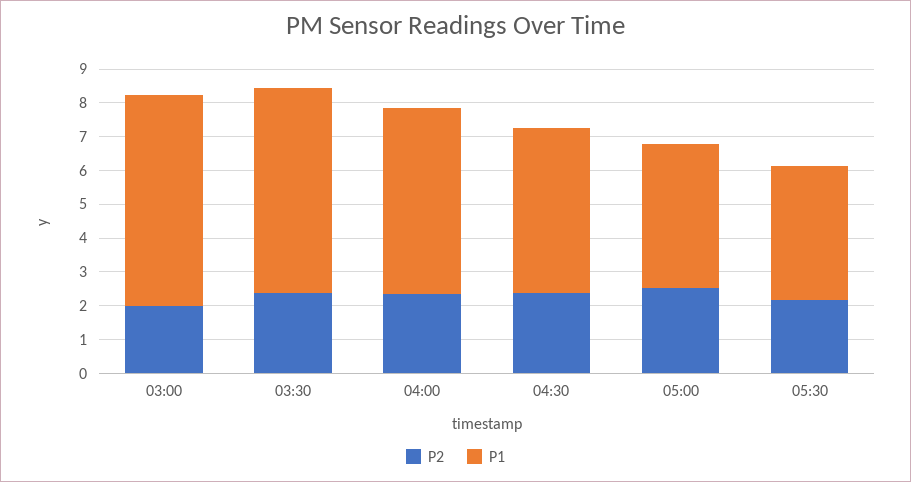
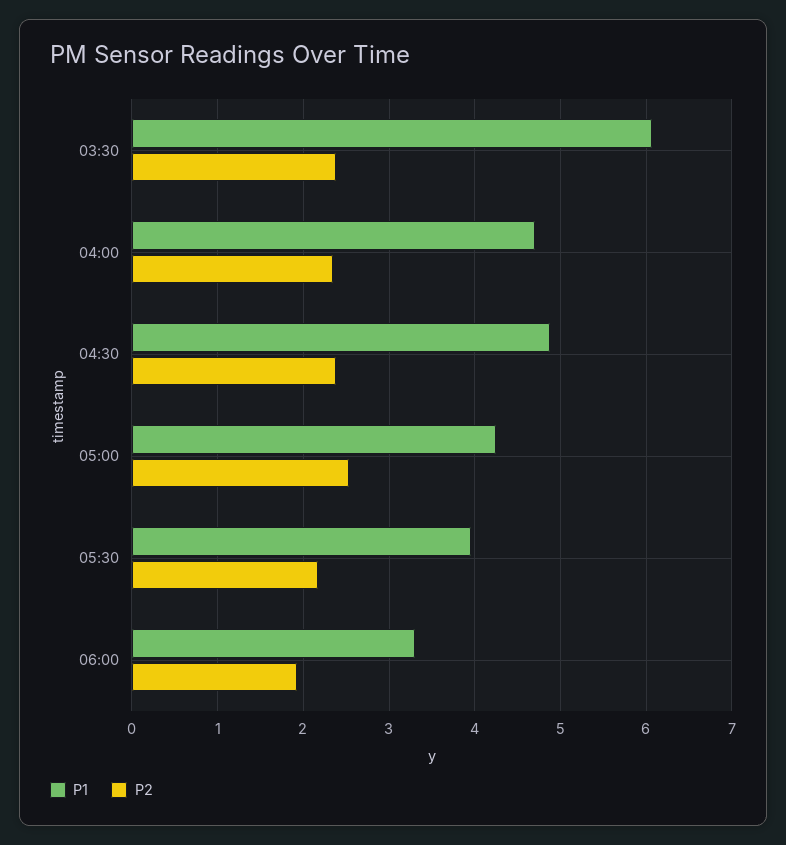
P2, 03:00: 2 -> none
P1, 03:00: 6.25 -> none
P1, 04:00: 5.5 -> 4.7
P1, 06:00: none -> 3.3
P2, 06:00: none -> 1.9

